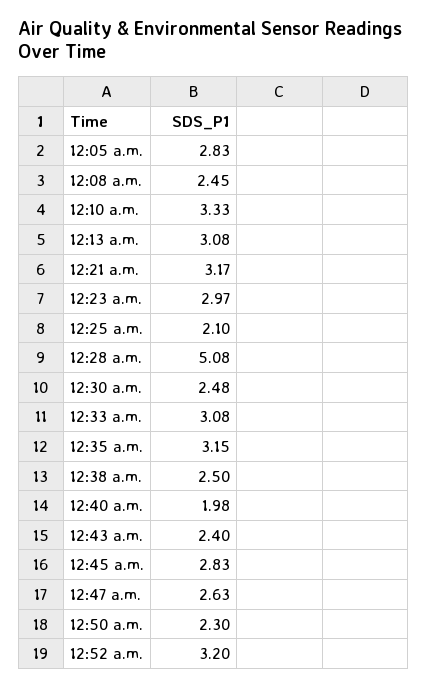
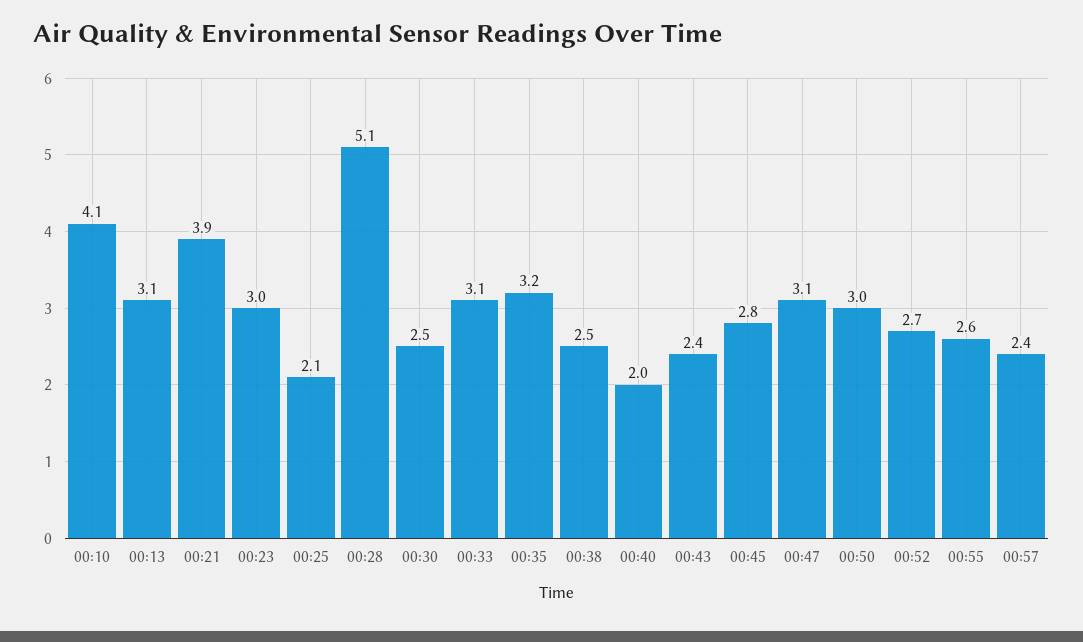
12:05 a.m.: 2.83 -> none
12:08 a.m.: 2.45 -> none
12:10 a.m.: 3.33 -> 4.1
12:21 a.m.: 3.17 -> 3.9
12:47 a.m.: 2.63 -> 3.1
12:50 a.m.: 2.3 -> 3
12:52 a.m.: 3.2 -> 2.7
00:55: none -> 2.6
00:57: none -> 2.4

